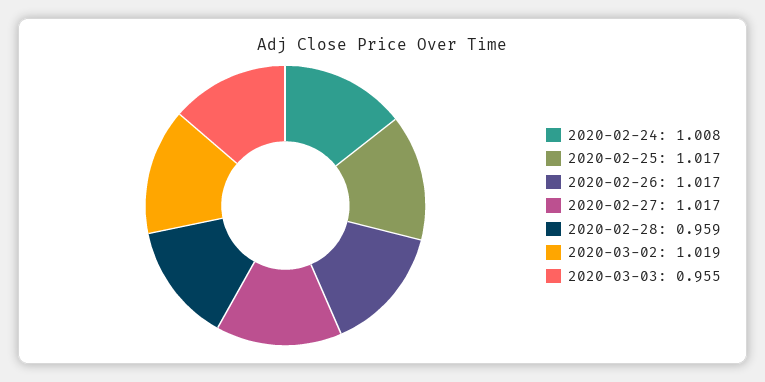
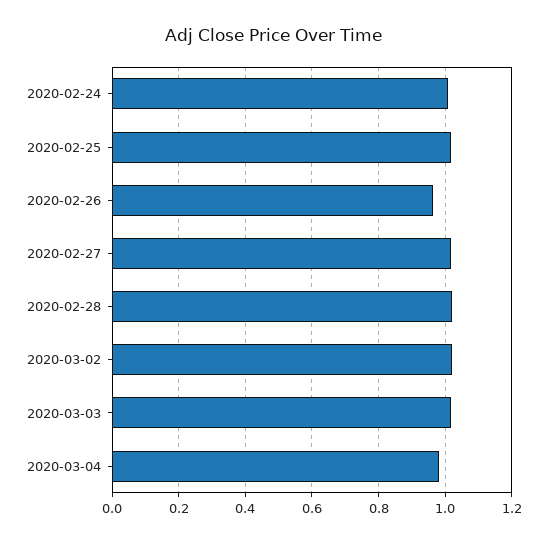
2020-02-26: 1.017 -> 0.96
2020-02-28: 0.959 -> 1.02
2020-03-03: 0.955 -> 1.02
2020-03-04: none -> 0.98

